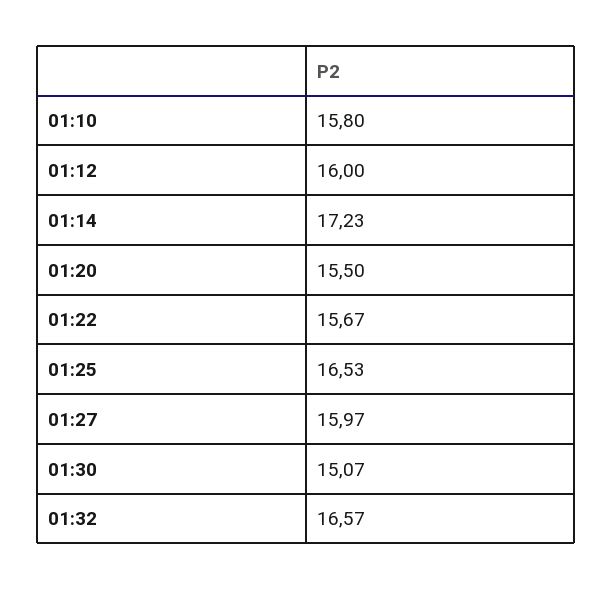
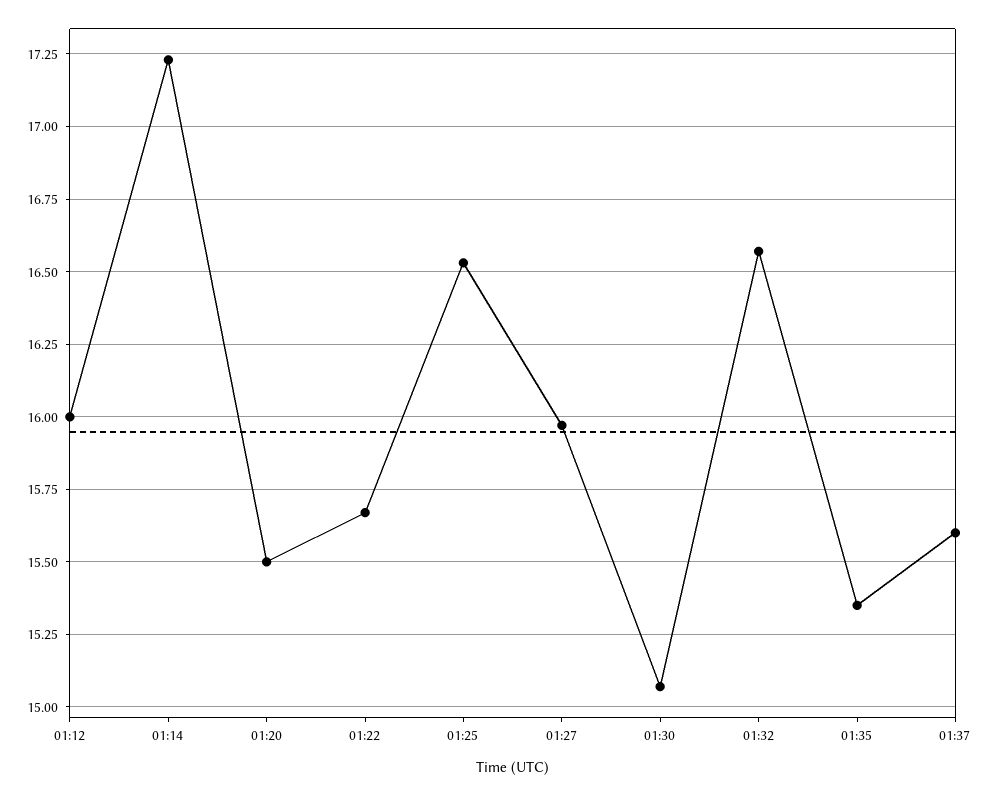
01:10: 15.8 -> none
01:35: none -> 15.35
01:37: none -> 15.6

